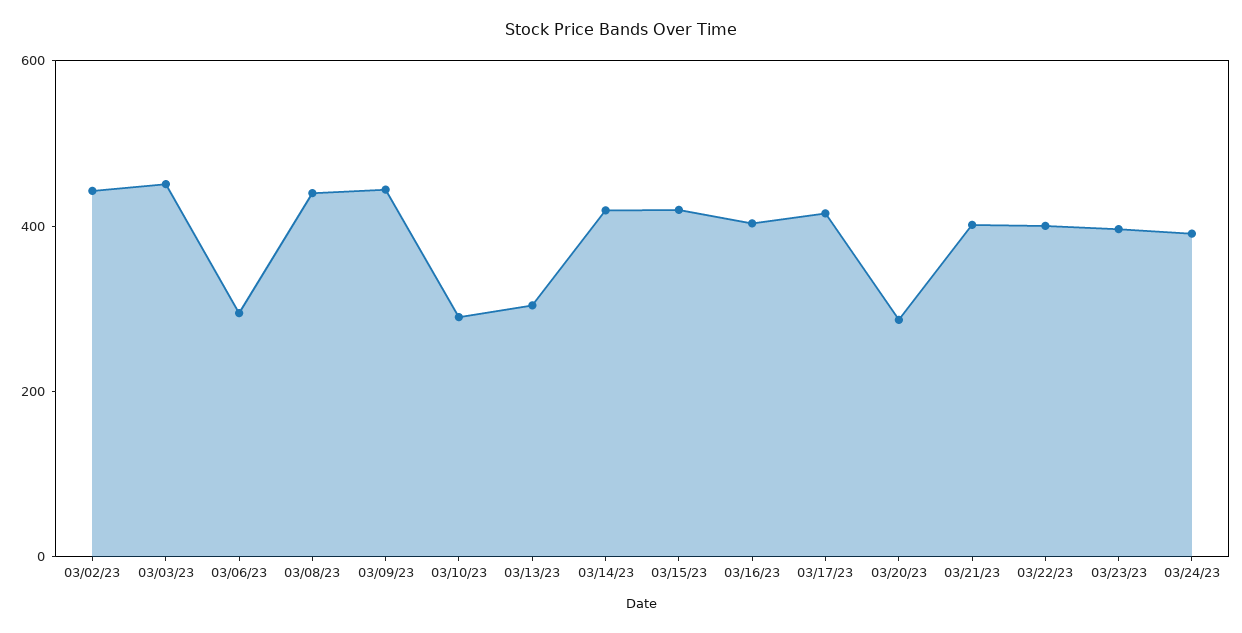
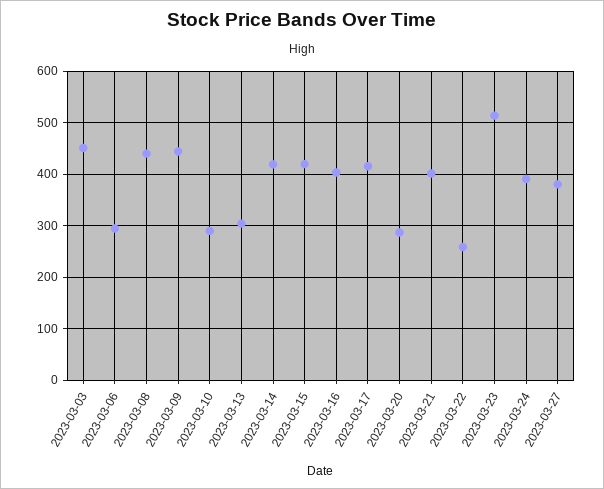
03/02/23: 450 -> none
03/22/23: 400 -> 260
03/23/23: 400 -> 520
2023-03-27: none -> 380

